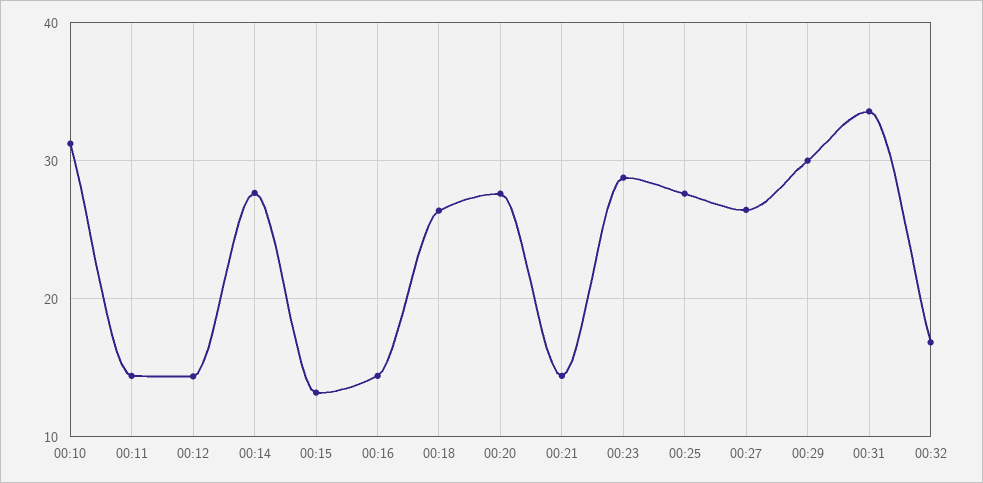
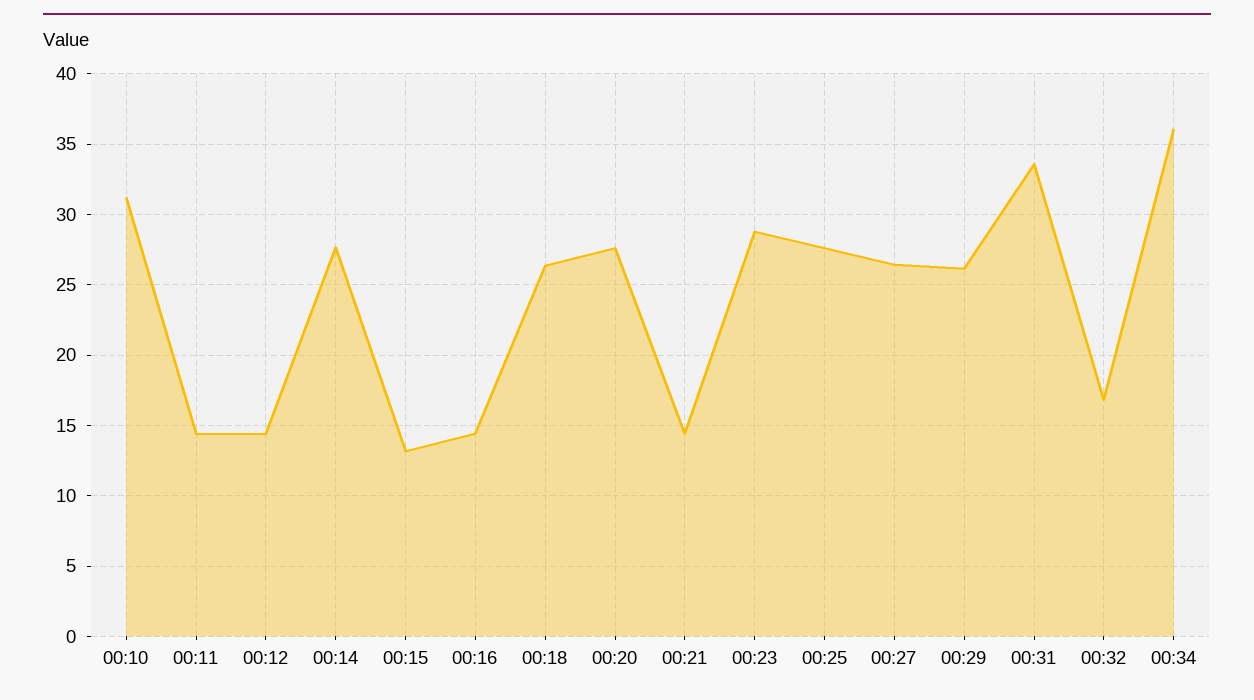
00:29: 30 -> 26
00:34: none -> 36

